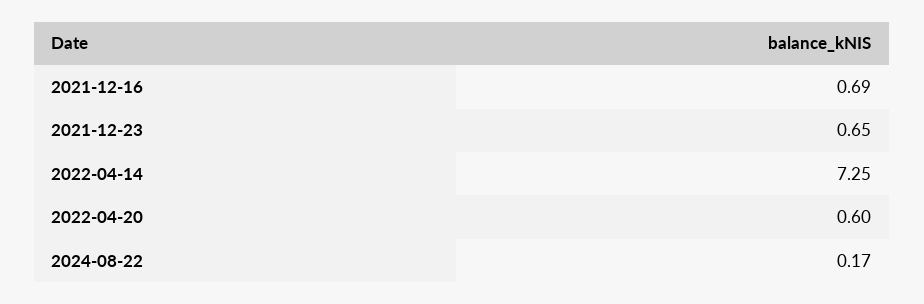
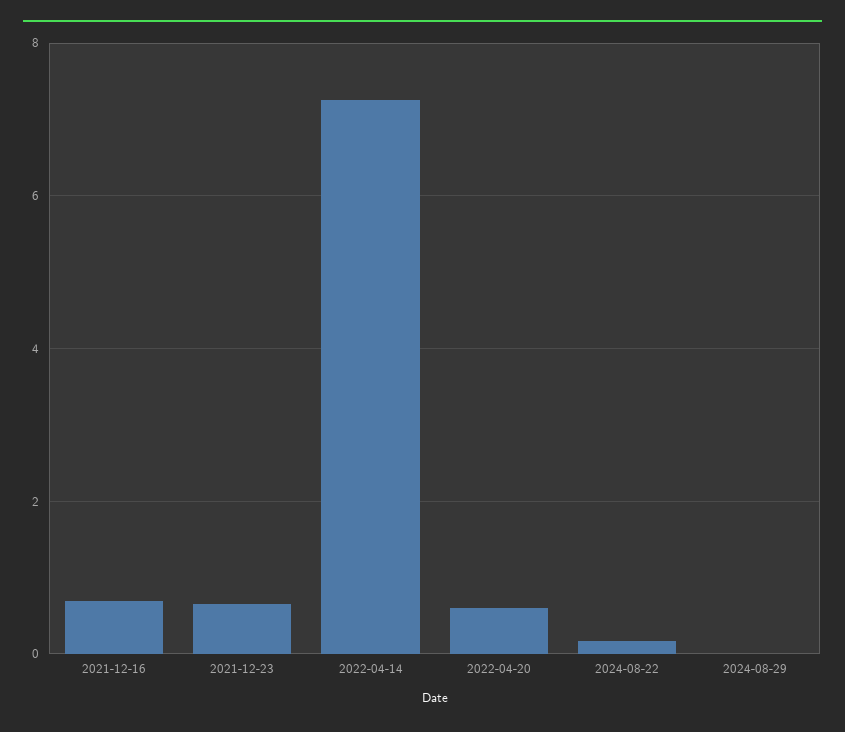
2024-08-29: none -> 0

